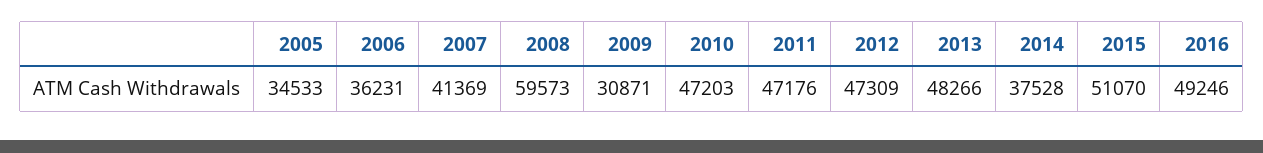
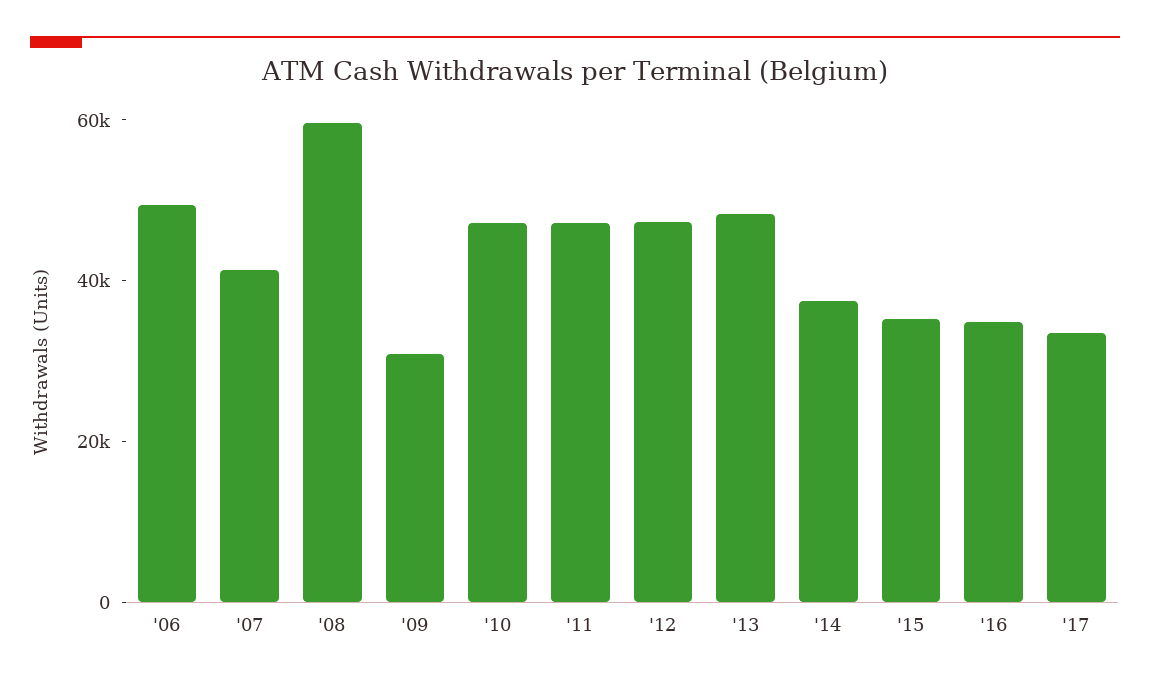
2005: 34533 -> none
2006: 36231 -> 50000
2015: 51070 -> 35000
2016: 49246 -> 35000
'17: none -> 35000

